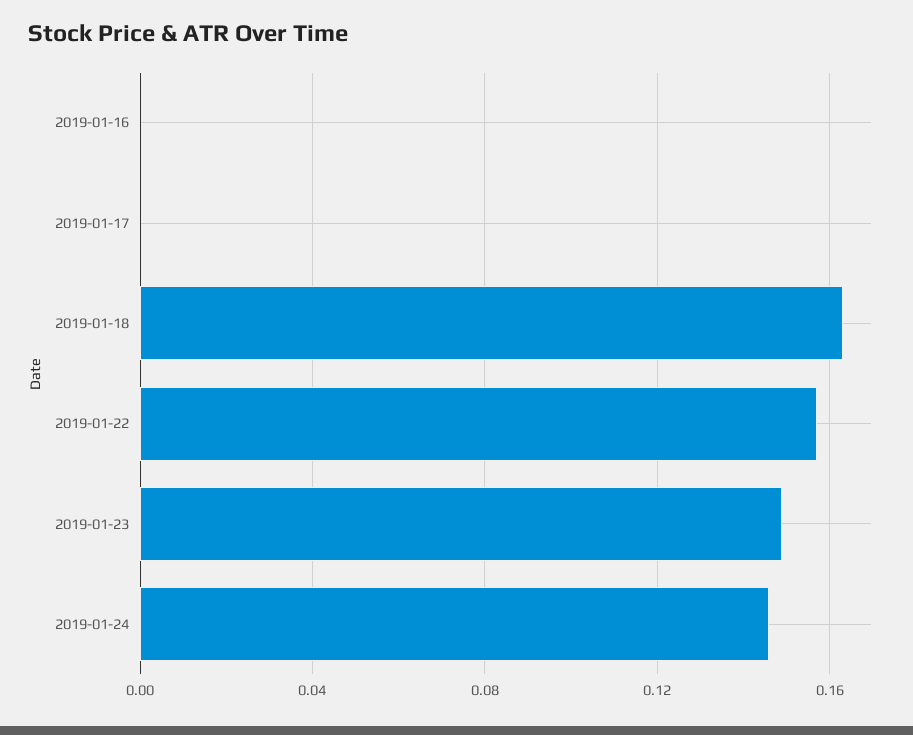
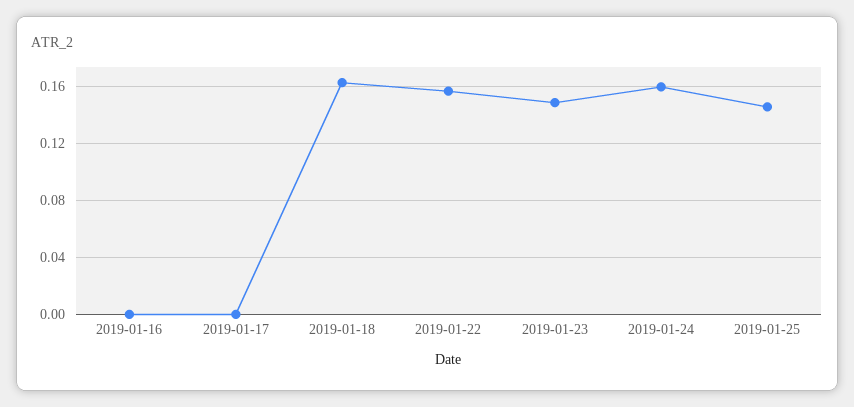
2019-01-24: 0.145 -> 0.16
2019-01-25: none -> 0.145

